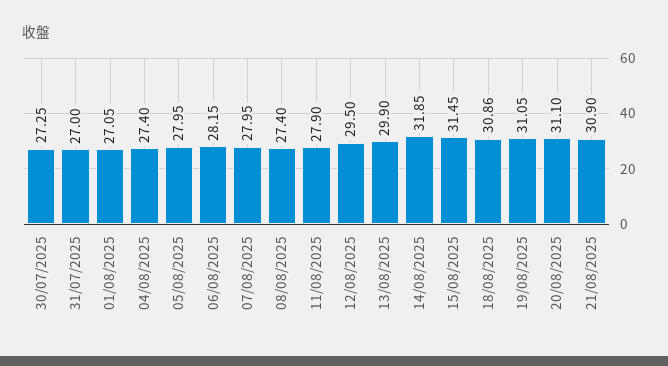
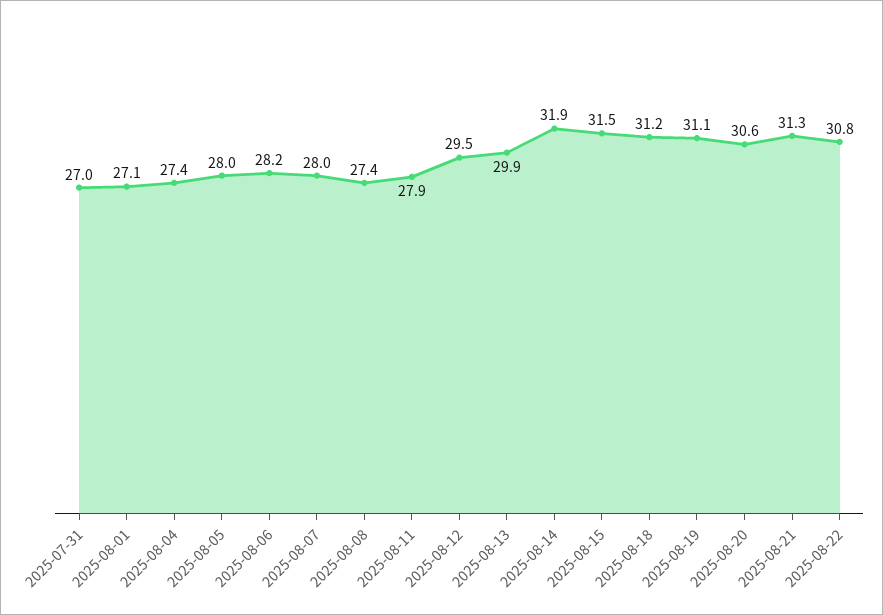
30/07/2025: 27.25 -> none
18/08/2025: 30.86 -> 31.2
20/08/2025: 31.1 -> 30.6
21/08/2025: 30.9 -> 31.3
2025-08-22: none -> 30.8

